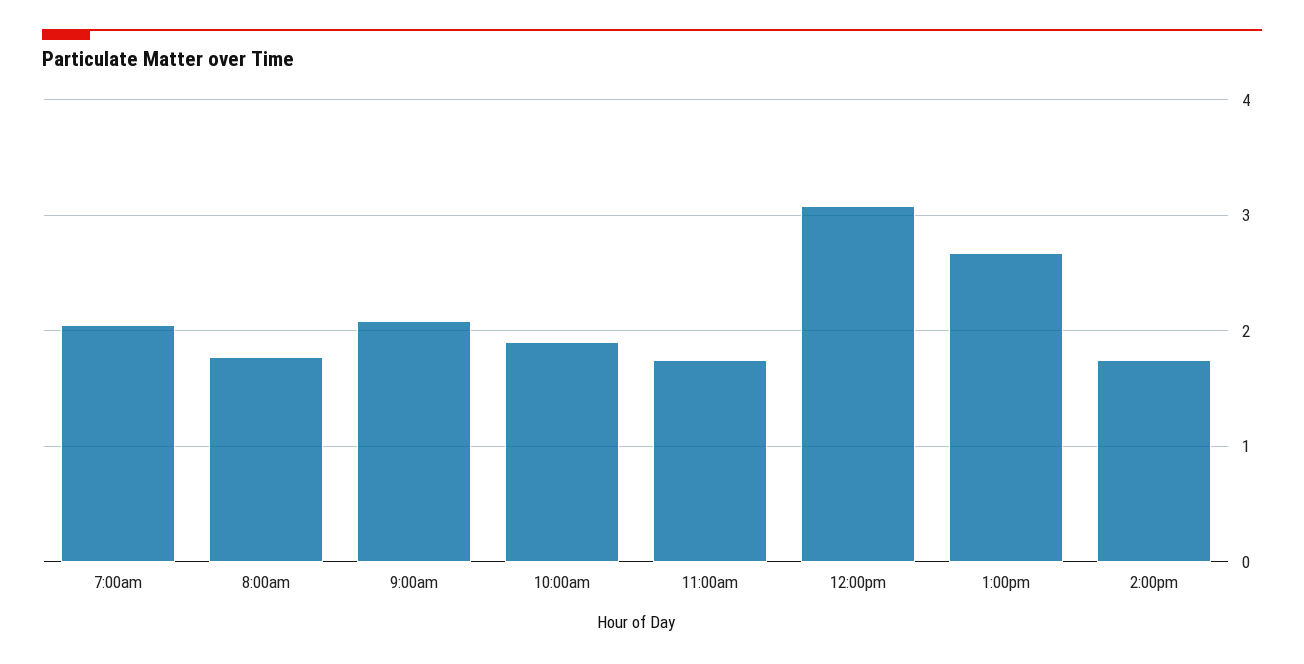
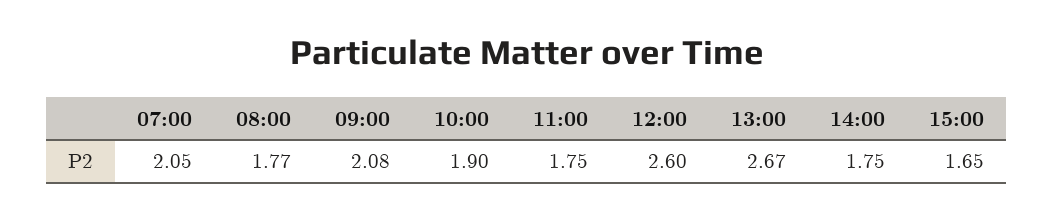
12:00pm: 3.1 -> 2.6
15:00: none -> 1.65

